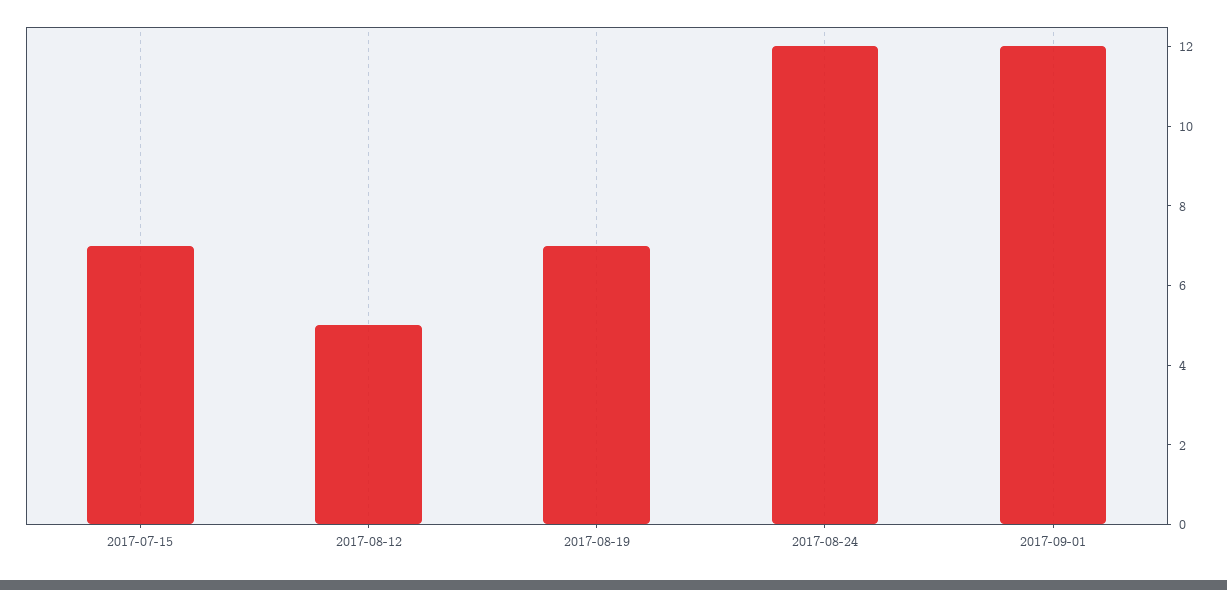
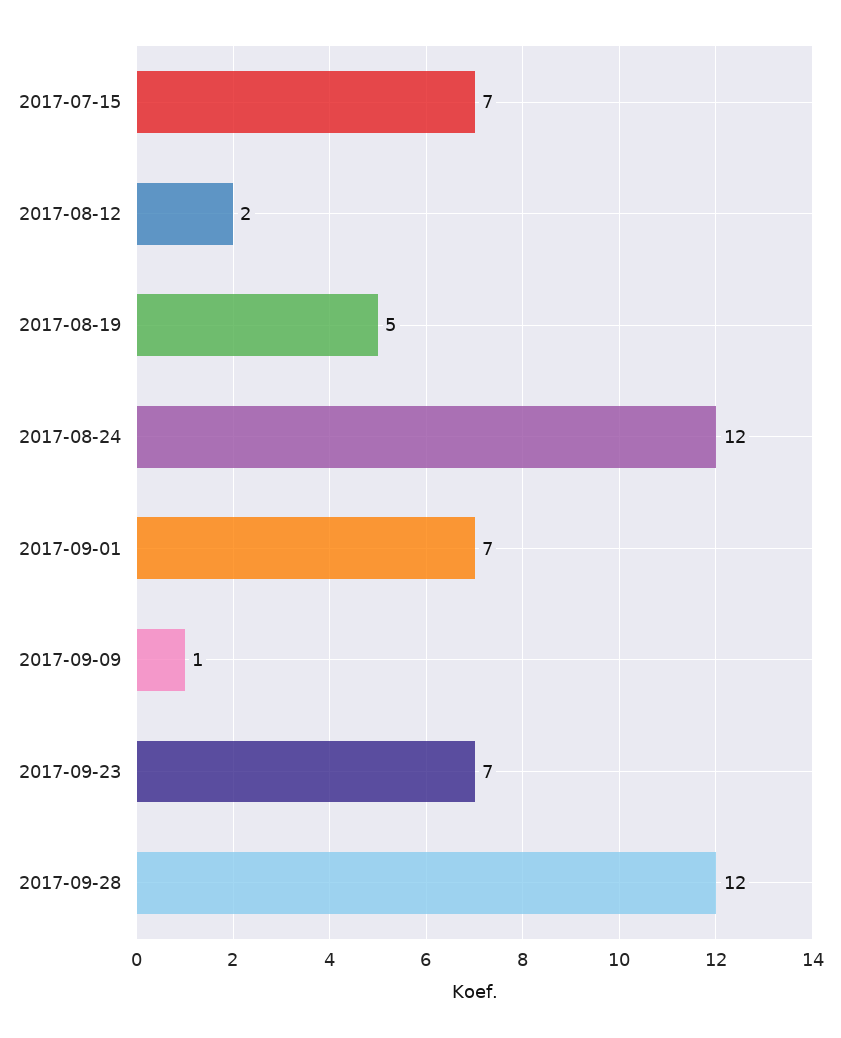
2017-08-12: 5 -> 2
2017-08-19: 7 -> 5
2017-09-01: 12 -> 7
2017-09-09: none -> 1
2017-09-23: none -> 7
2017-09-28: none -> 12

